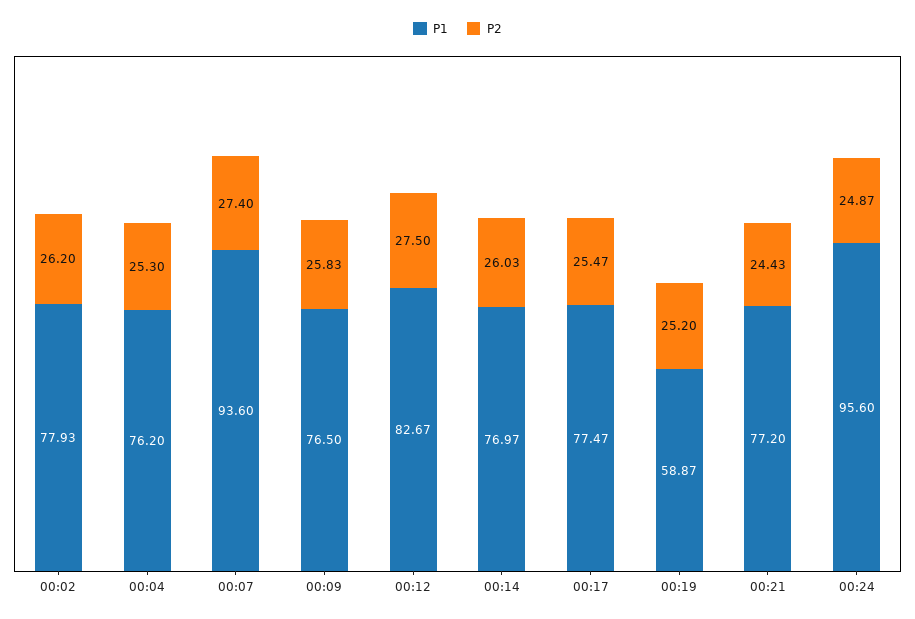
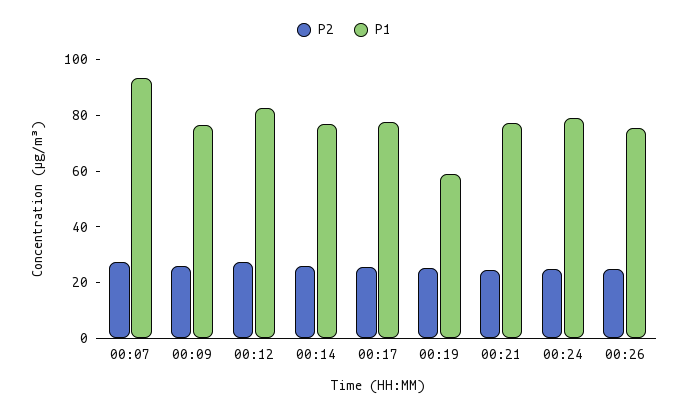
P1, 00:02: 77.93 -> none
P2, 00:02: 26.2 -> none
P1, 00:04: 76.2 -> none
P2, 00:04: 25.3 -> none
P1, 00:24: 95.6 -> 80
P2, 00:26: none -> 25
P1, 00:26: none -> 75

